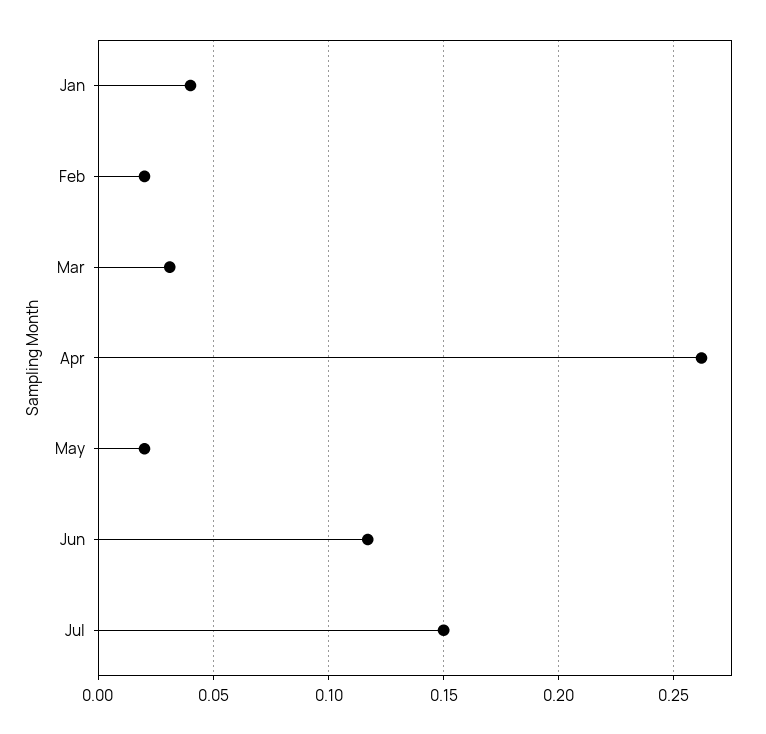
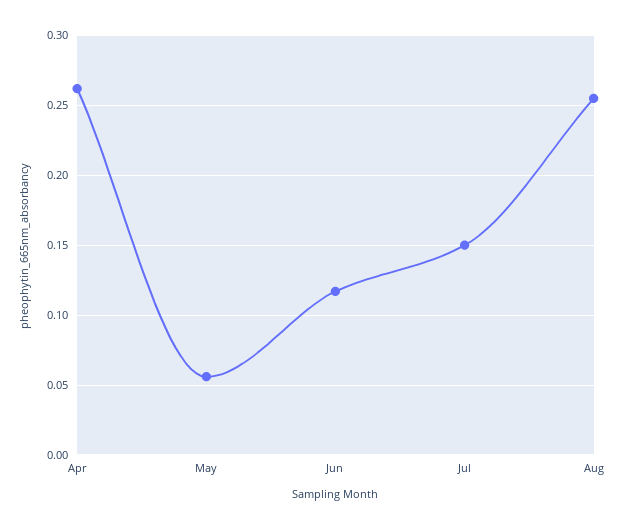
Jan: 0.04 -> none
Feb: 0.02 -> none
Mar: 0.03 -> none
May: 0.02 -> 0.055
Aug: none -> 0.255

